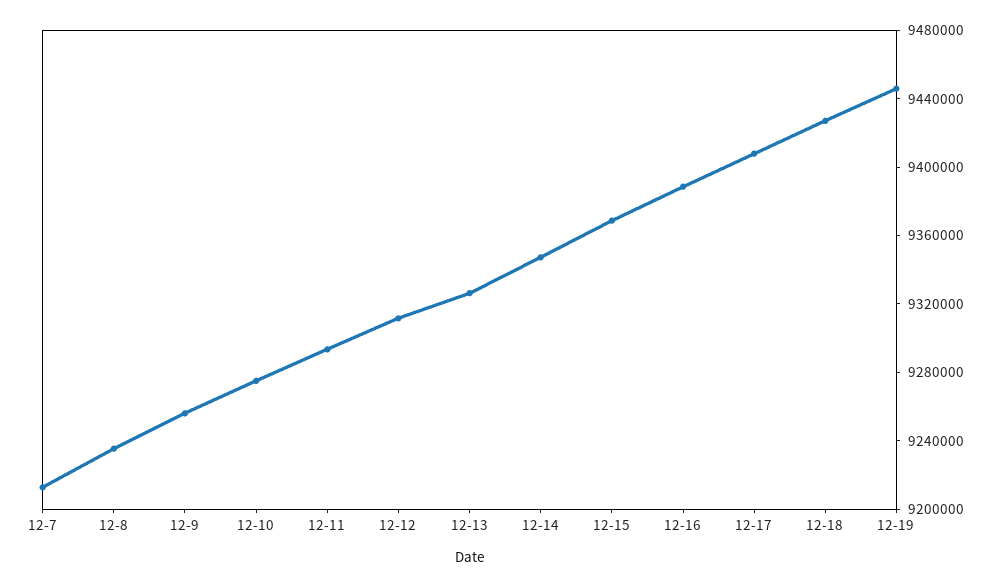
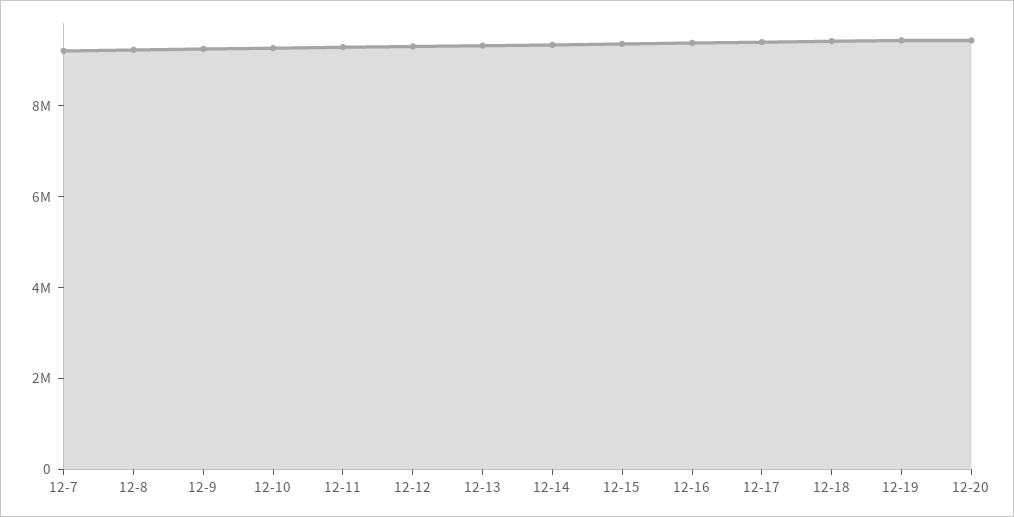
12-20: none -> 9500000

